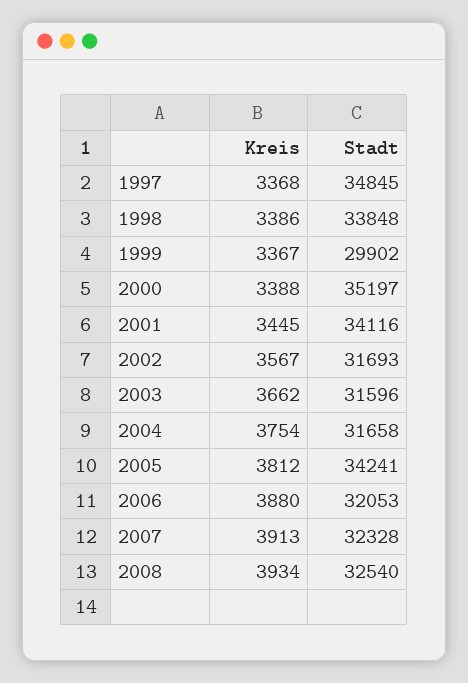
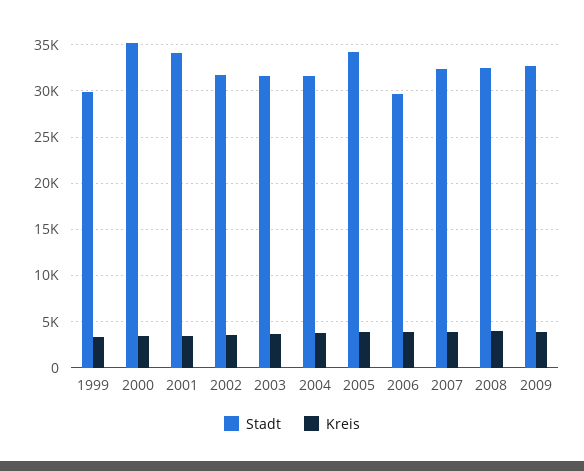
Kreis, 1997: 3368 -> none
Stadt, 1997: 34845 -> none
Kreis, 1998: 3386 -> none
Stadt, 1998: 33848 -> none
Stadt, 2006: 32053 -> 30000
Stadt, 2009: none -> 33000
Kreis, 2009: none -> 4000

